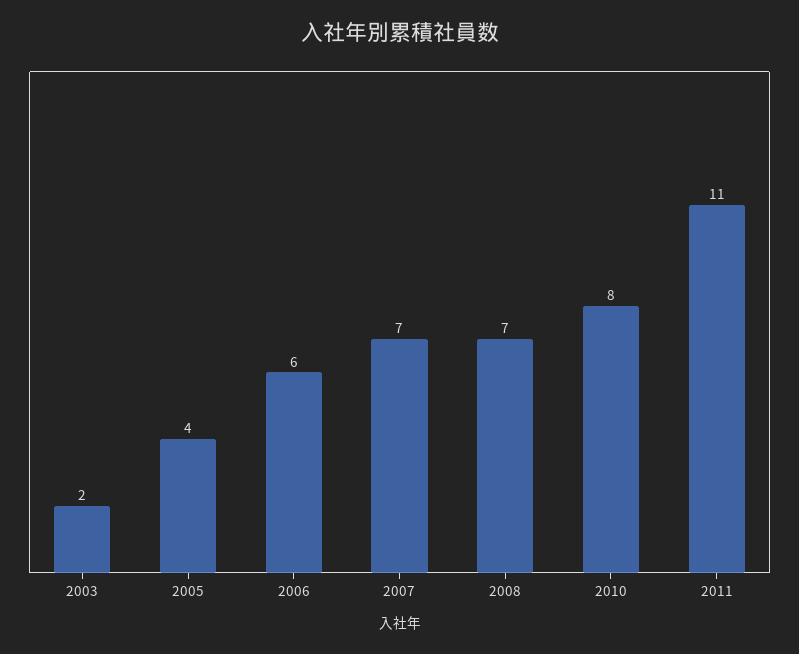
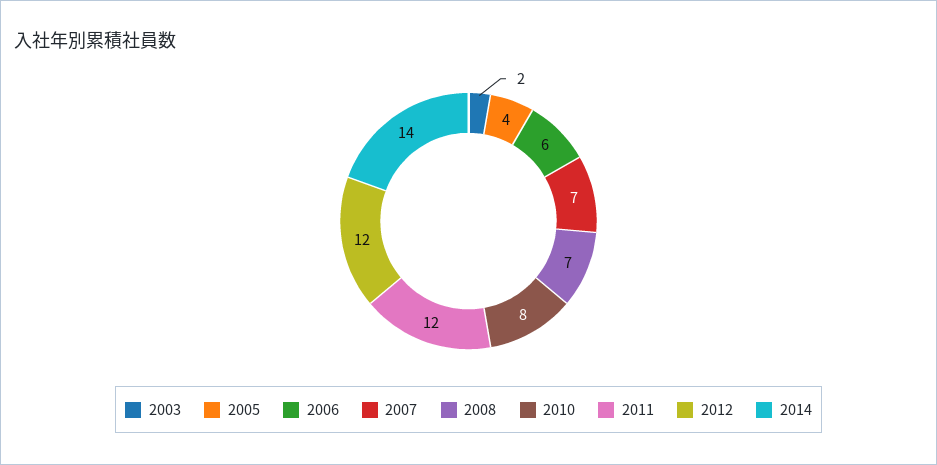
2011: 11 -> 12
2012: none -> 12
2014: none -> 14

